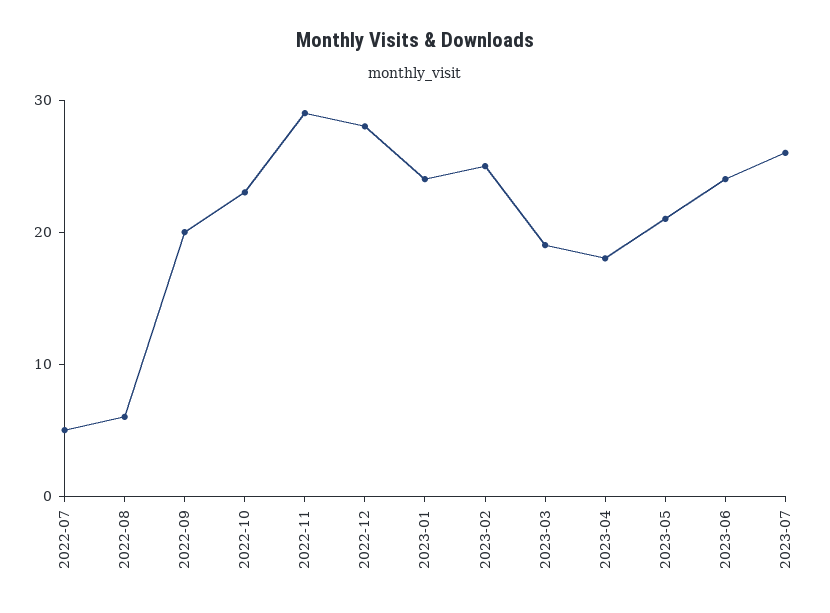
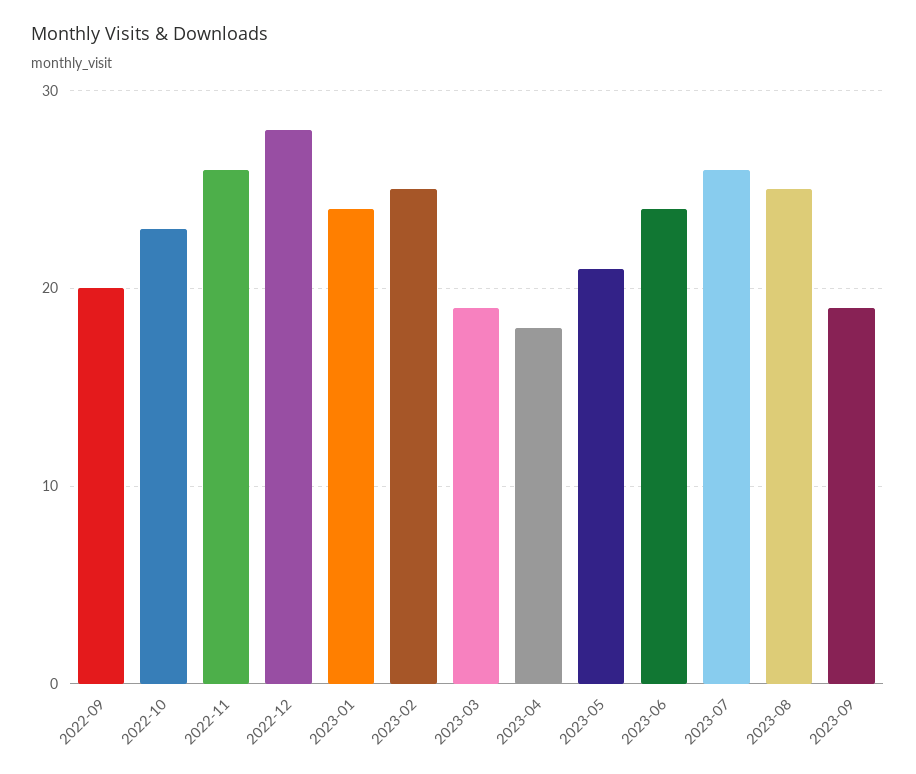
2022-07: 5 -> none
2022-08: 6 -> none
2022-11: 29 -> 26
2023-08: none -> 25
2023-09: none -> 19

